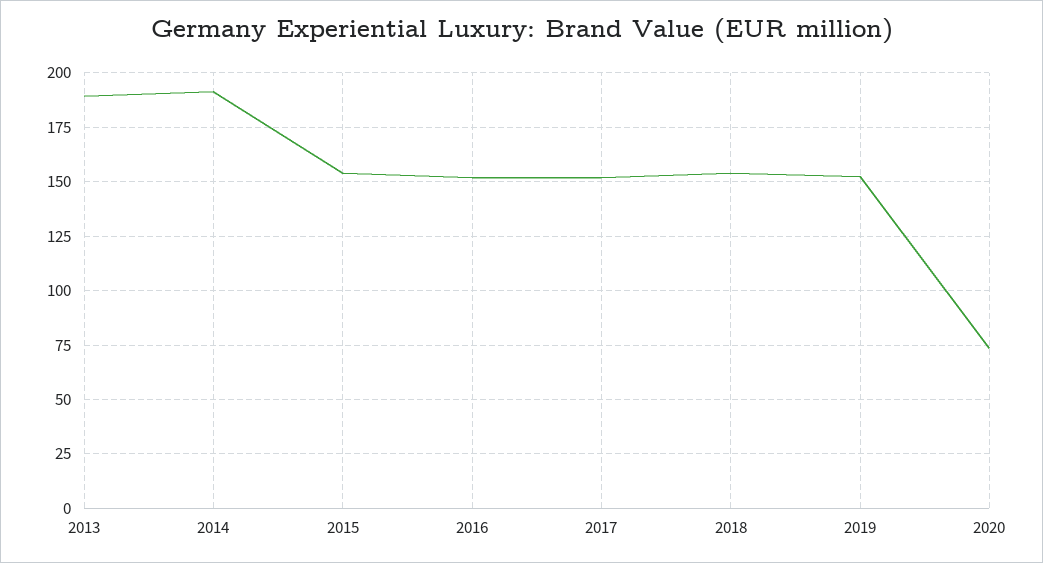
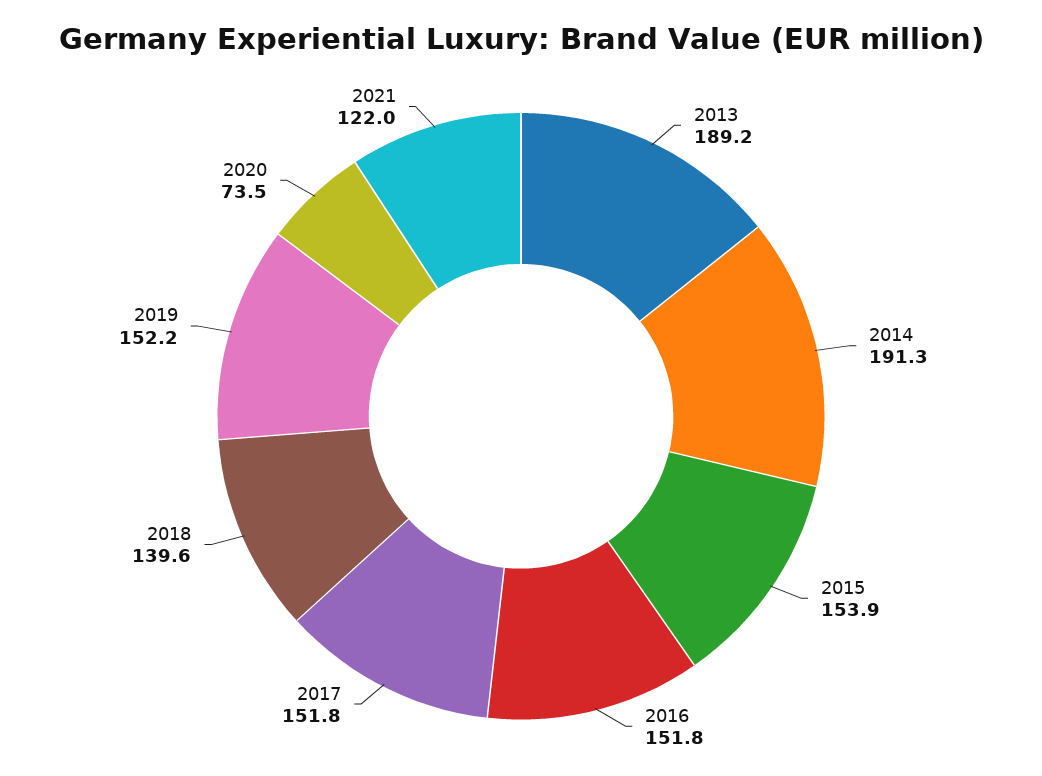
2018: 155 -> 139.6
2021: none -> 122

